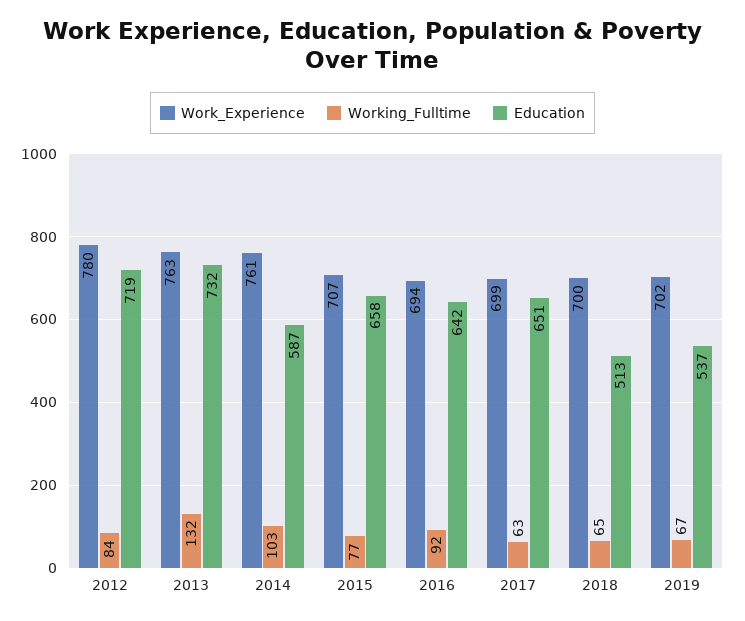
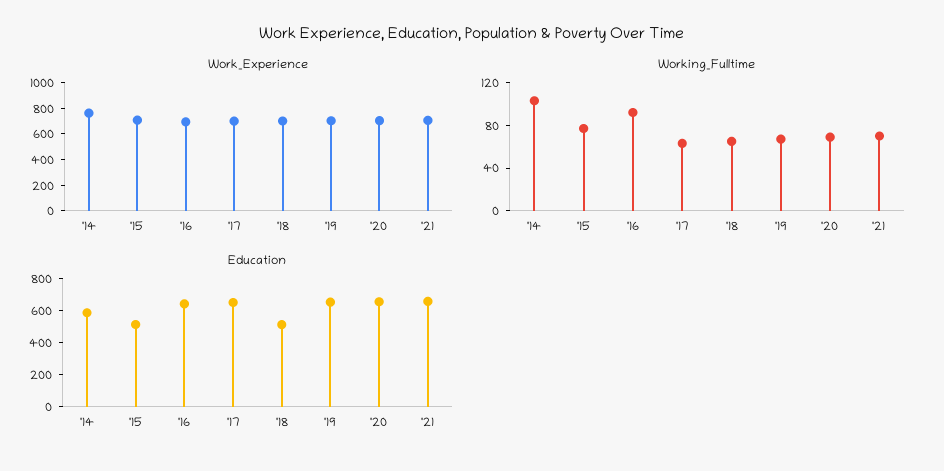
Work_Experience, 2012: 780 -> none
Working_Fulltime, 2012: 84 -> none
Education, 2012: 719 -> none
Work_Experience, 2013: 763 -> none
Working_Fulltime, 2013: 132 -> none
Education, 2013: 732 -> none
Education, 2015: 658 -> 500
Education, 2019: 537 -> 650
Work_Experience, '20: none -> 700
Work_Experience, '21: none -> 700
Working_Fulltime, '20: none -> 70
Working_Fulltime, '21: none -> 70
Education, '20: none -> 650
Education, '21: none -> 650

